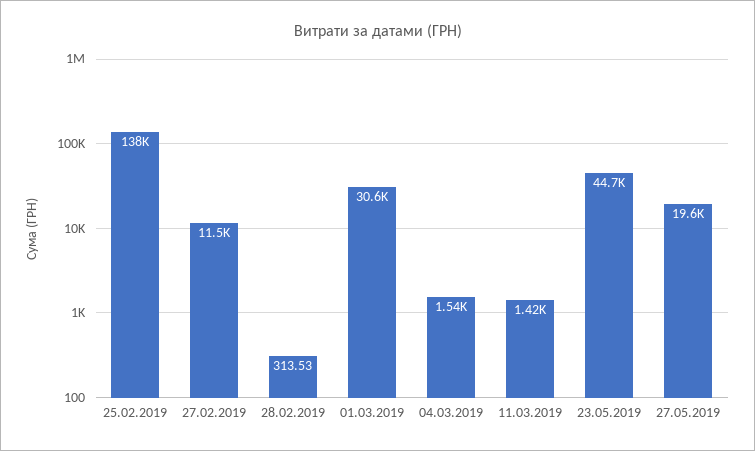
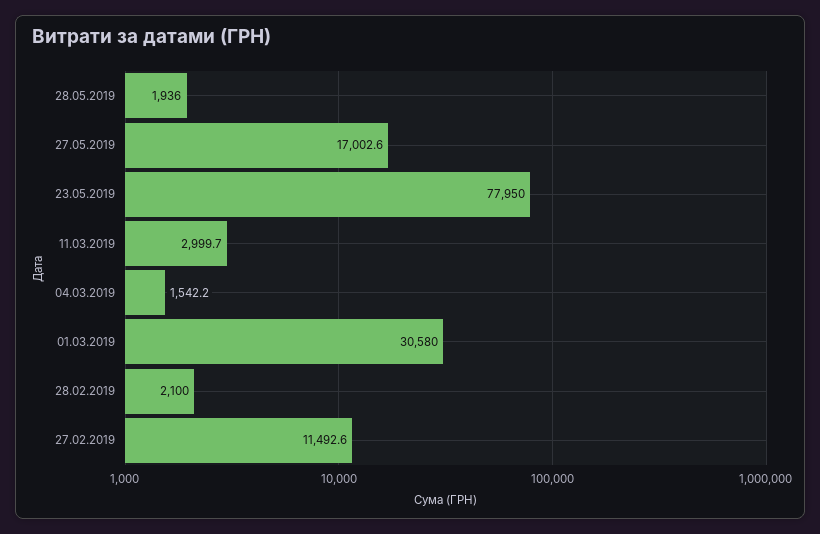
25.02.2019: 138000 -> none
28.02.2019: 313.53 -> 2100
11.03.2019: 1420 -> 2999.7
23.05.2019: 44700 -> 77950
27.05.2019: 19600 -> 17002.6
28.05.2019: none -> 1936

